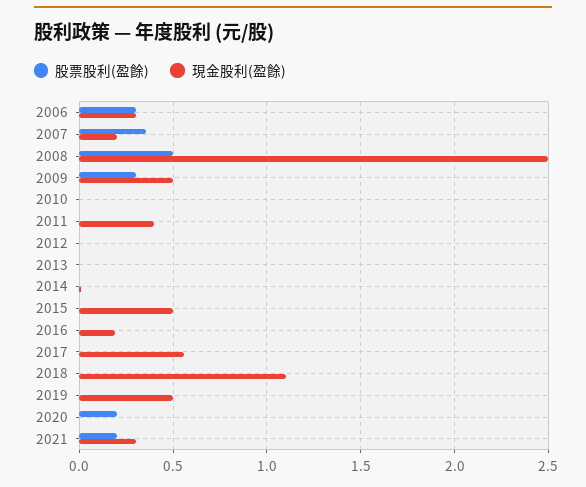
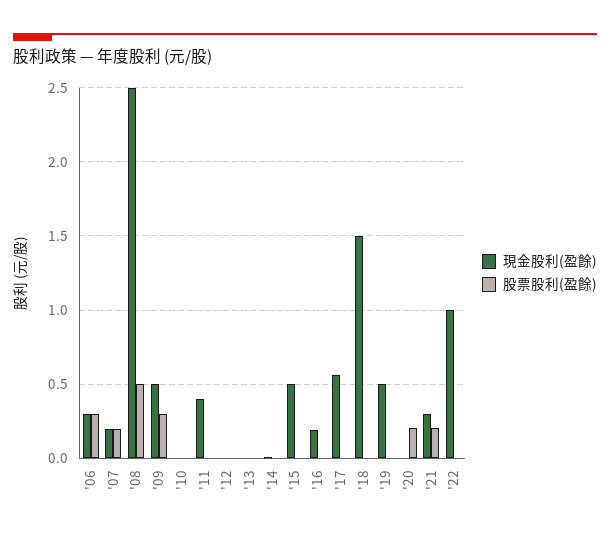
股票股利(盈餘), 2007: 0.35 -> 0.2
現金股利(盈餘), 2018: 1.1 -> 1.5
現金股利(盈餘), '22: none -> 1
股票股利(盈餘), '22: none -> 0

